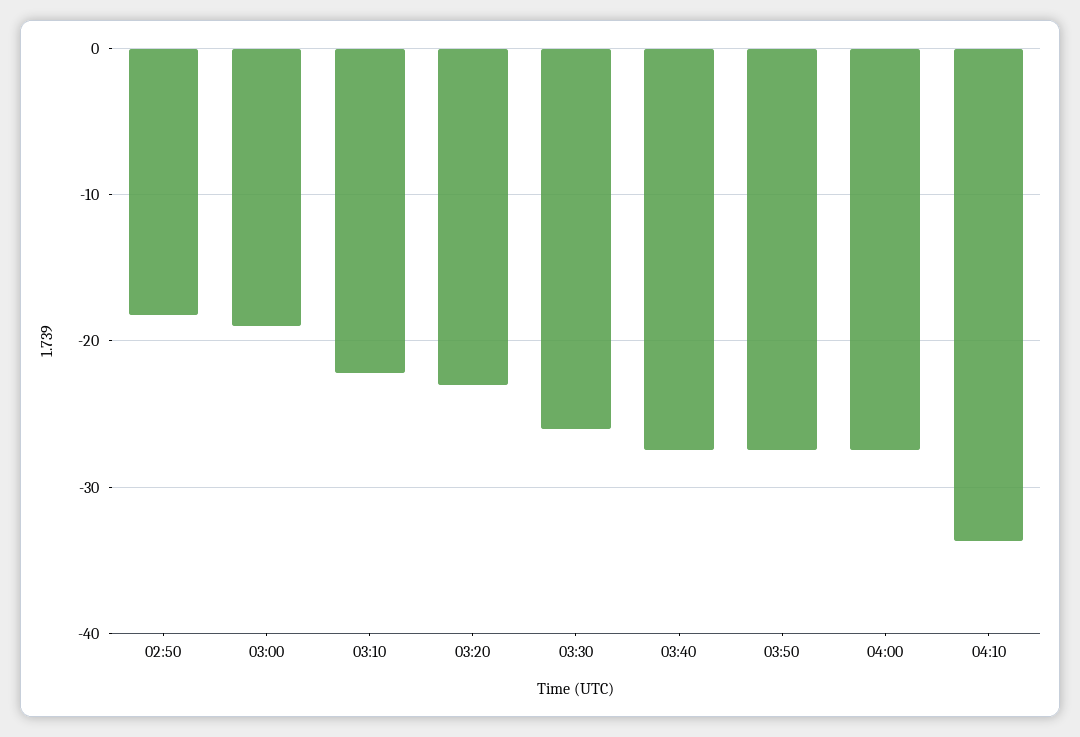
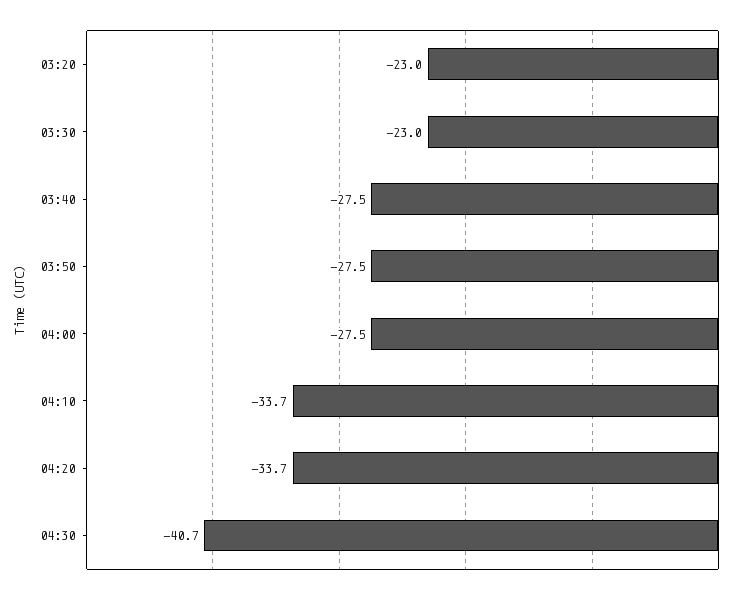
02:50: -18 -> none
03:00: -19 -> none
03:10: -22 -> none
03:30: -26 -> -23
04:20: none -> -33.7
04:30: none -> -40.7

